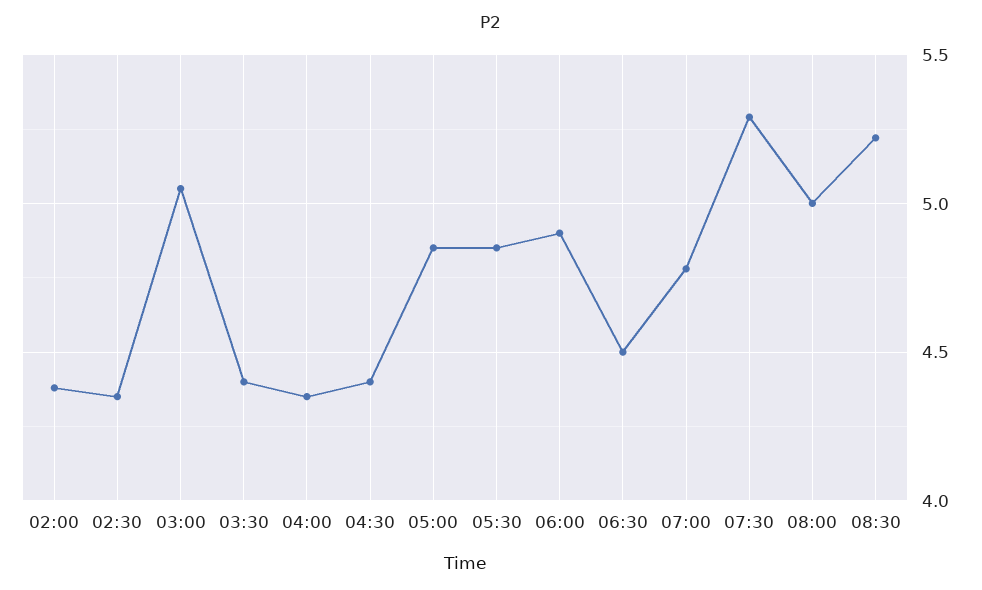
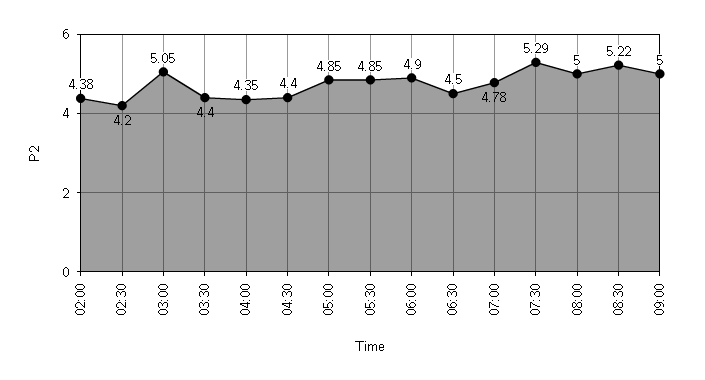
02:30: 4.35 -> 4.2
09:00: none -> 5

